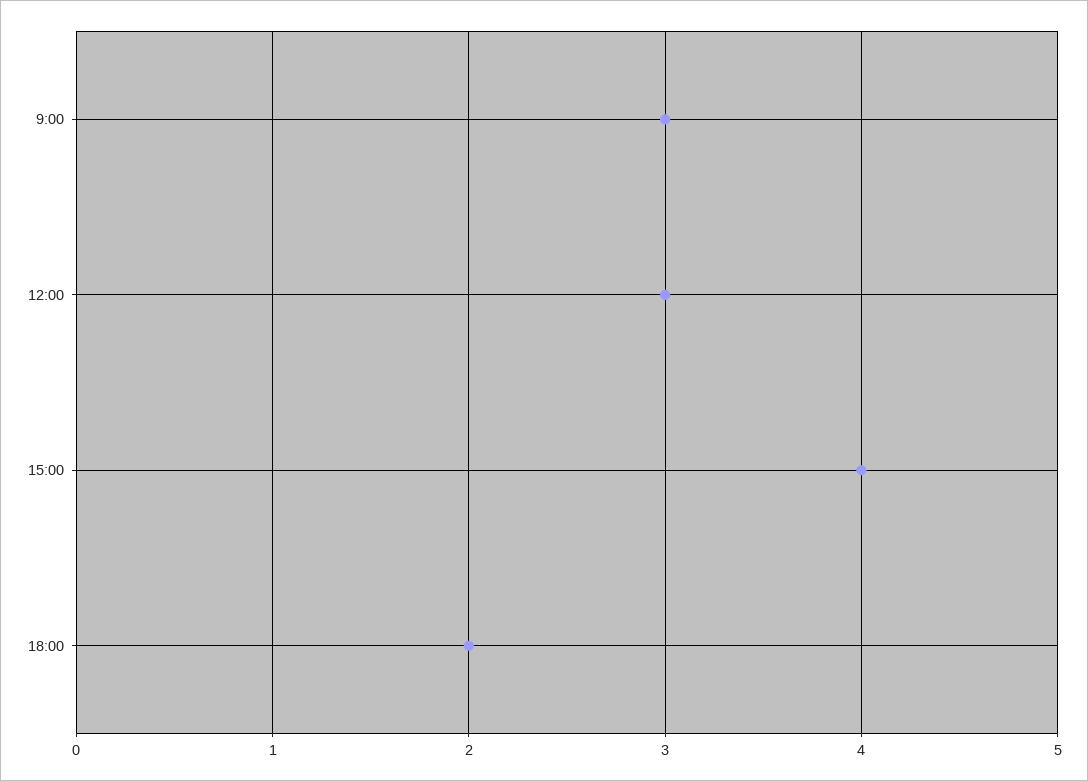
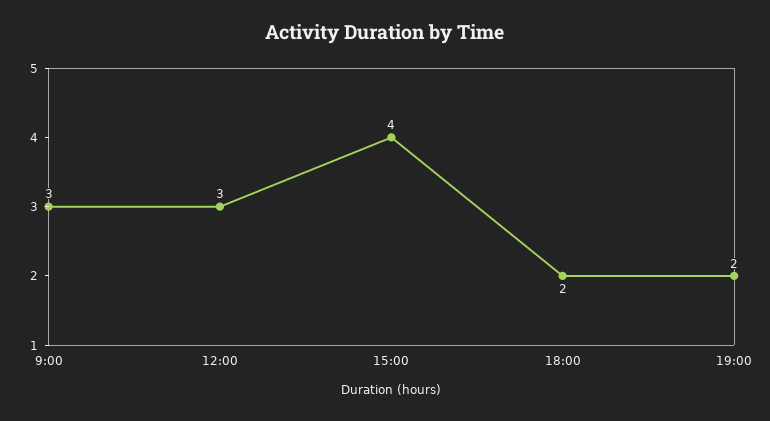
19:00: none -> 2

